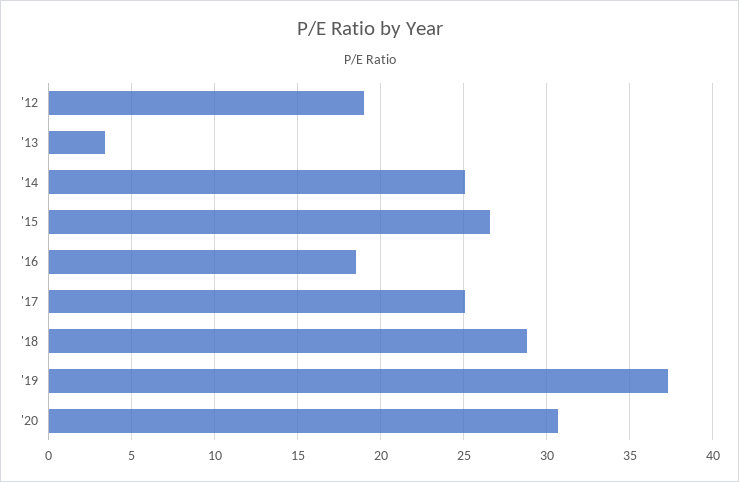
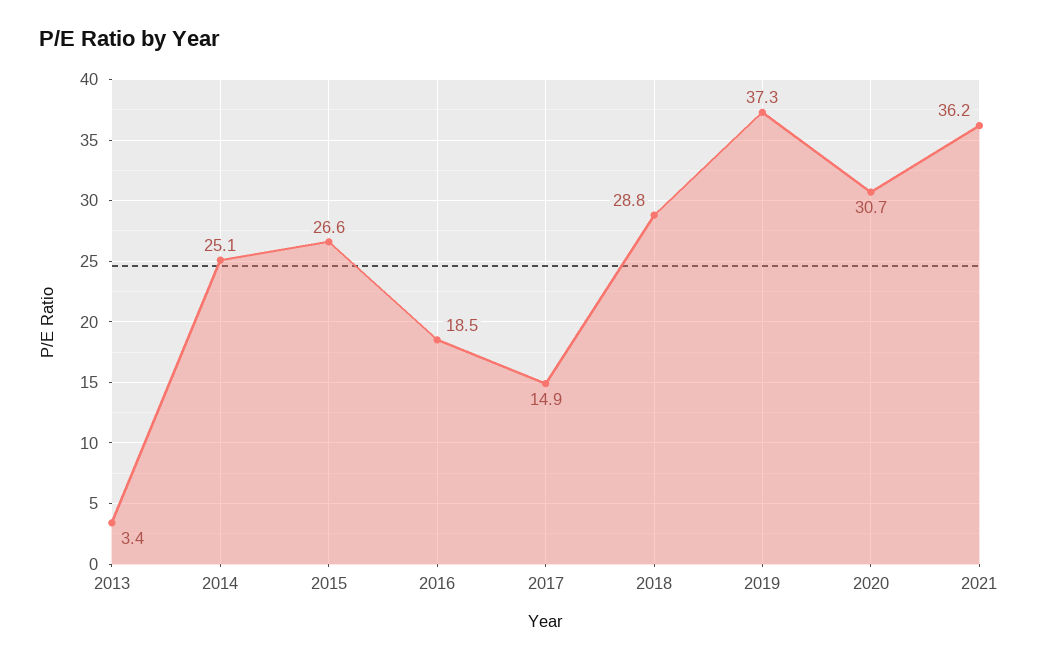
'12: 19 -> none
'17: 25 -> 14.9
2021: none -> 36.2

